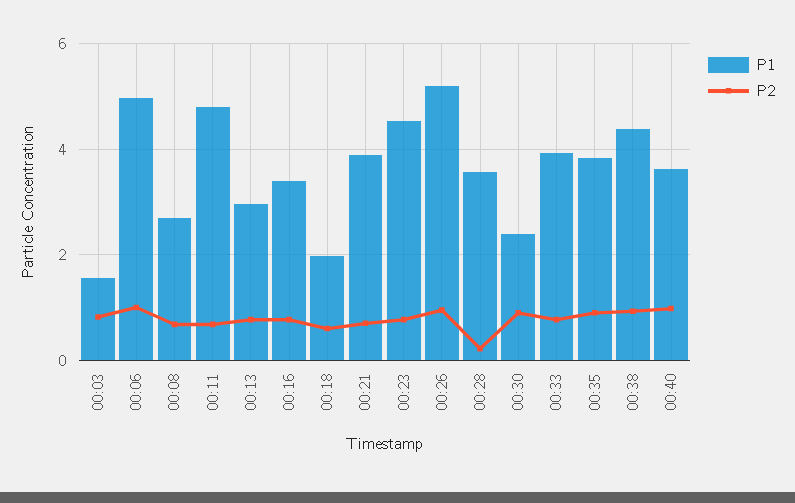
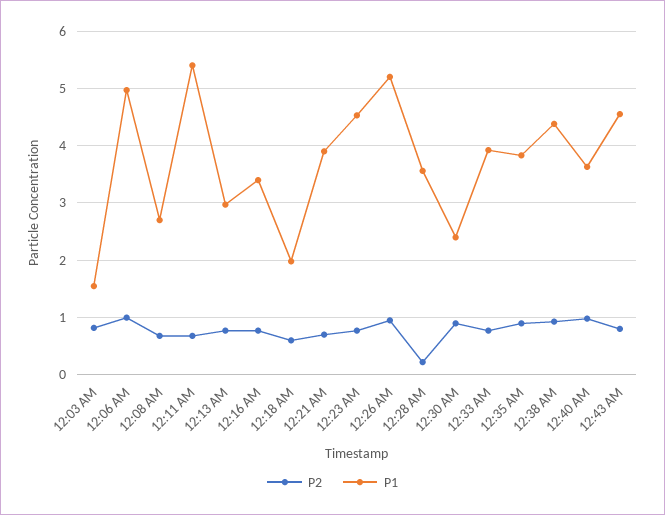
P1, 00:11: 4.8 -> 5.4
P2, 12:43 AM: none -> 0.8
P1, 12:43 AM: none -> 4.6

